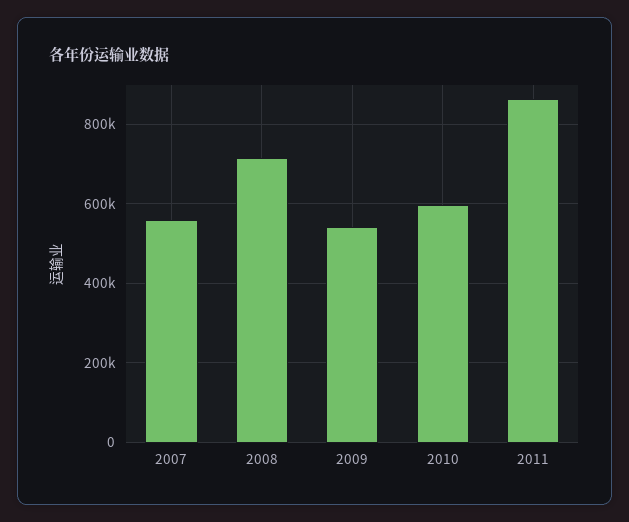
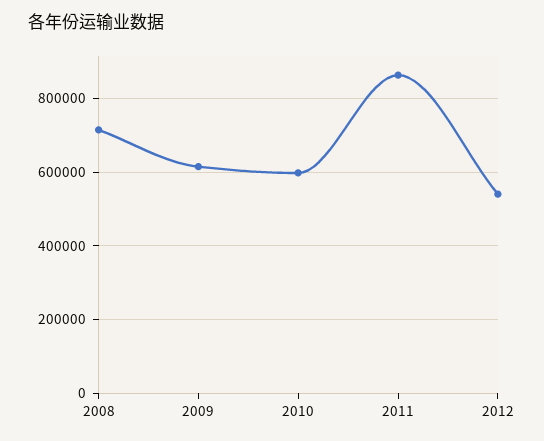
2007: 560000 -> none
2009: 540000 -> 620000
2012: none -> 540000

